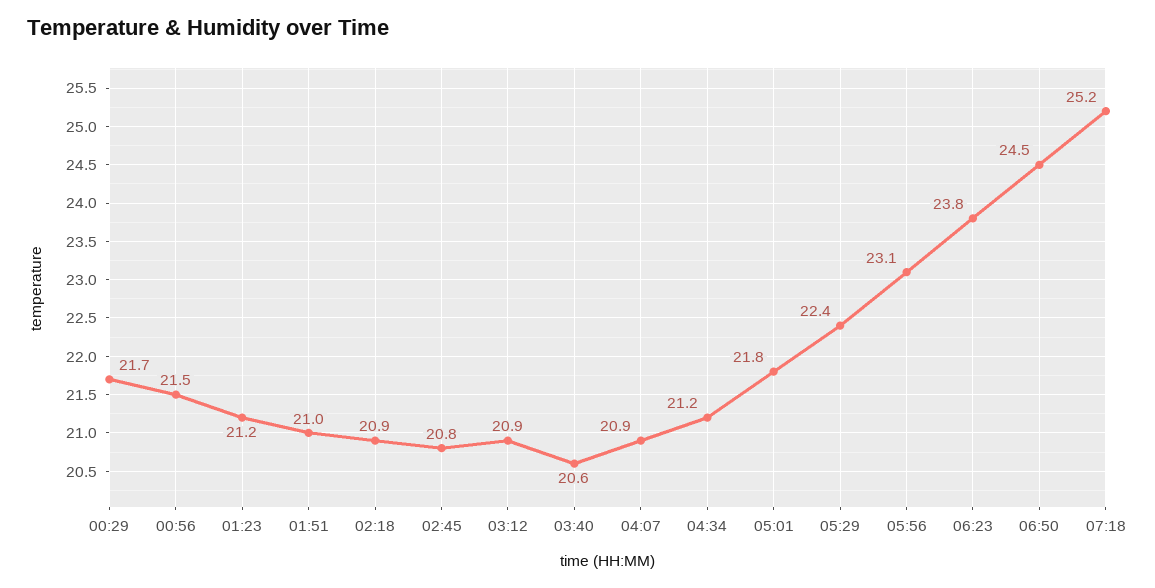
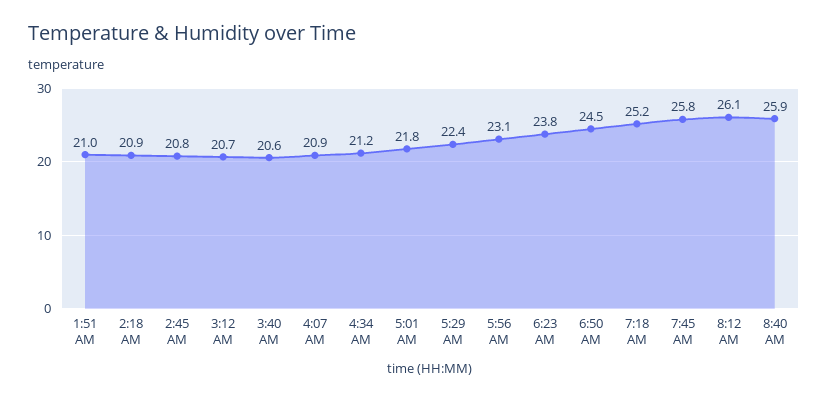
00:29: 21.7 -> none
00:56: 21.5 -> none
01:23: 21.2 -> none
03:12: 20.9 -> 20.7
7:45 AM: none -> 25.8
8:12 AM: none -> 26.1
8:40 AM: none -> 25.9

